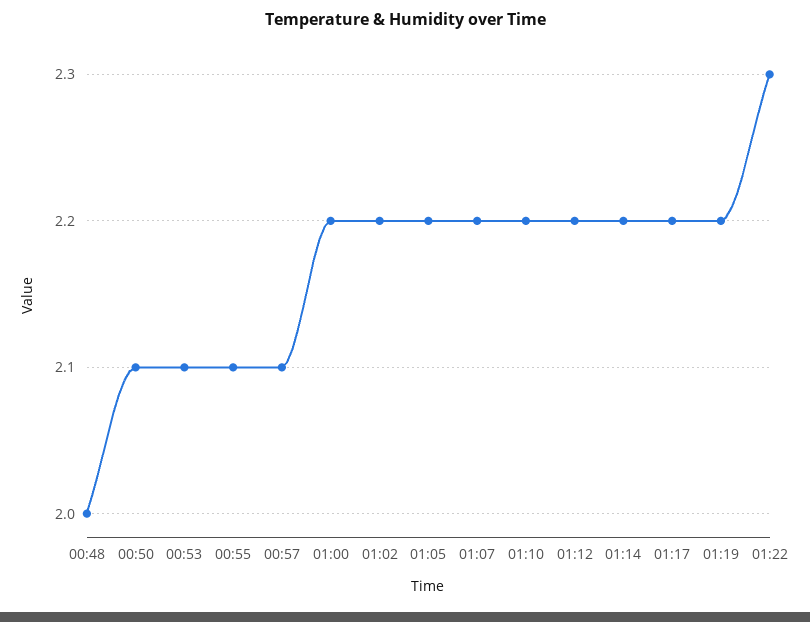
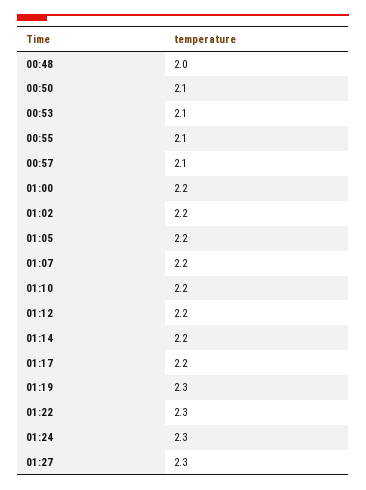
01:19: 2.2 -> 2.3
01:24: none -> 2.3
01:27: none -> 2.3

